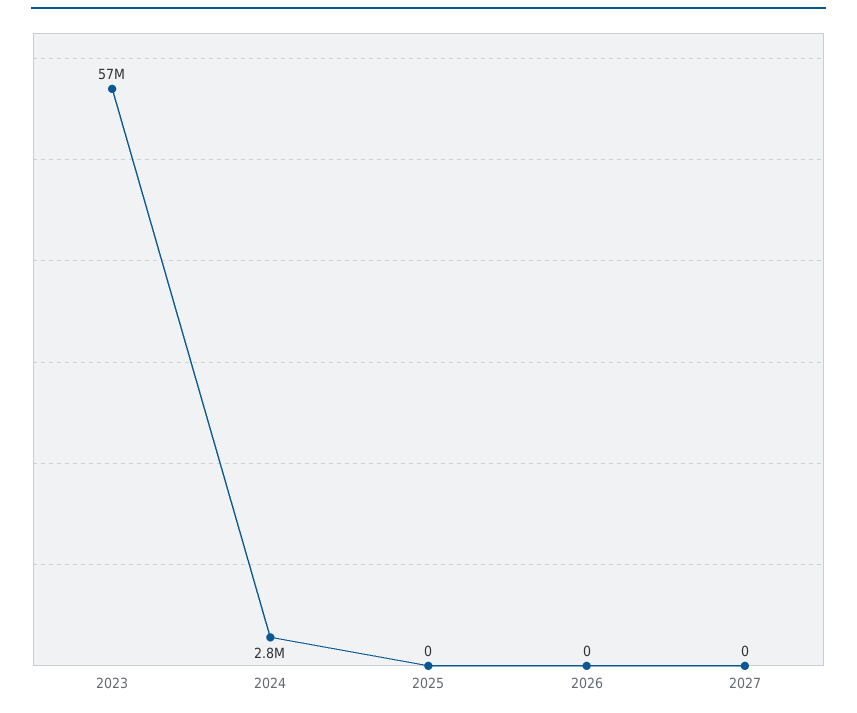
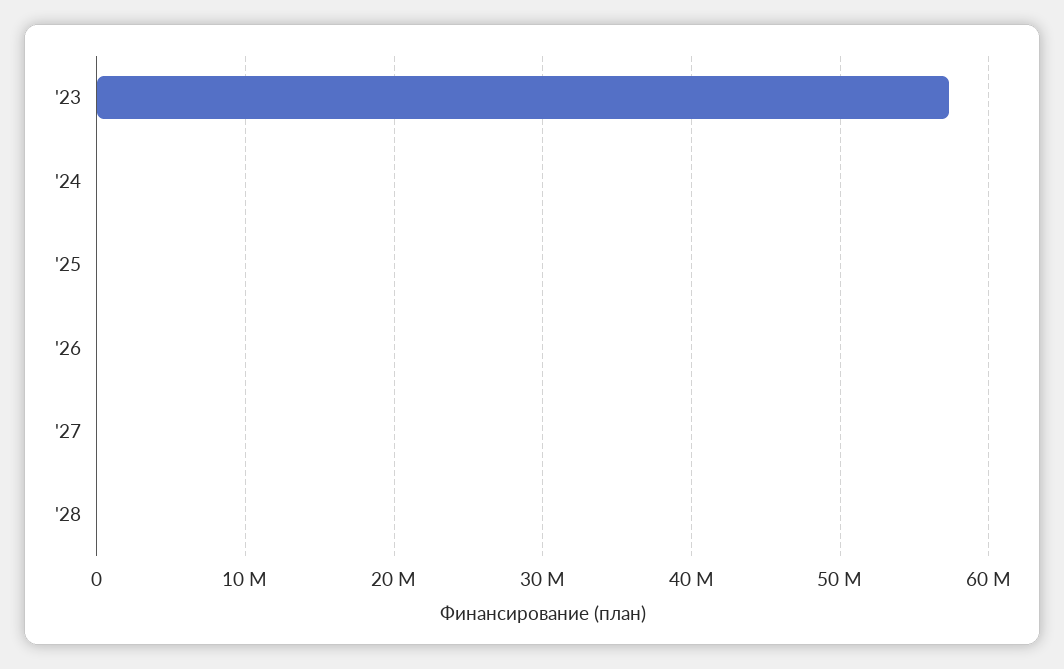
2024: 2800000 -> 0
'28: none -> 0

